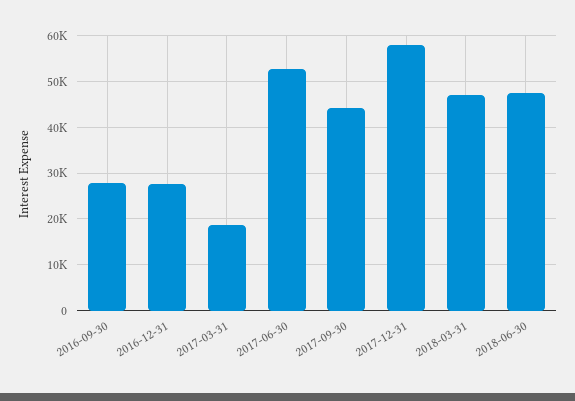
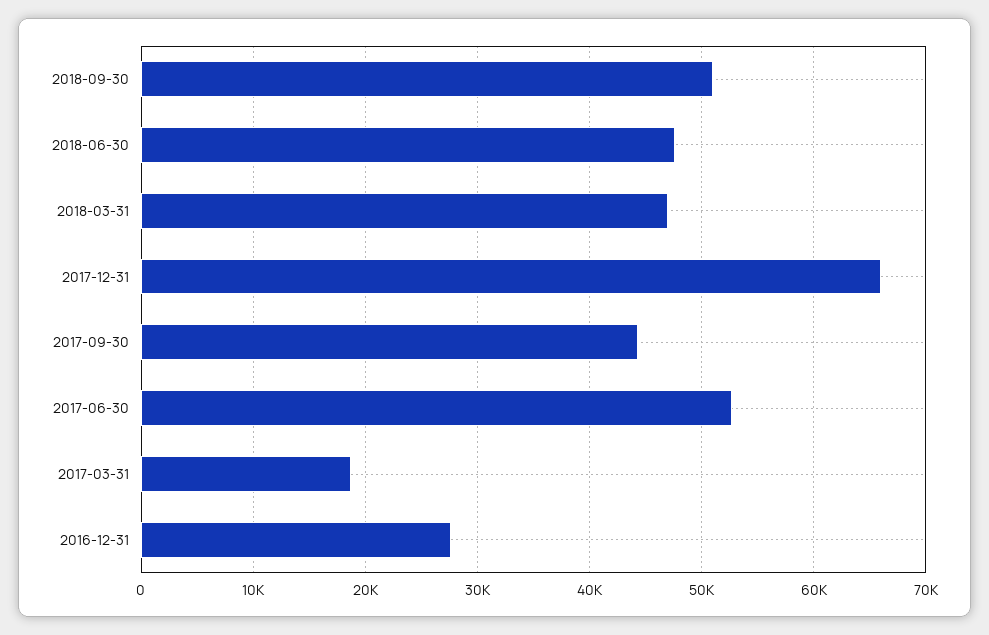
2016-09-30: 28000 -> none
2017-12-31: 58000 -> 66000
2018-09-30: none -> 51000

